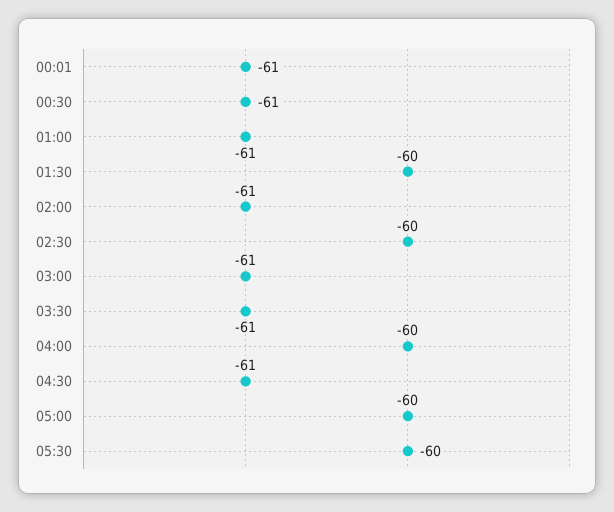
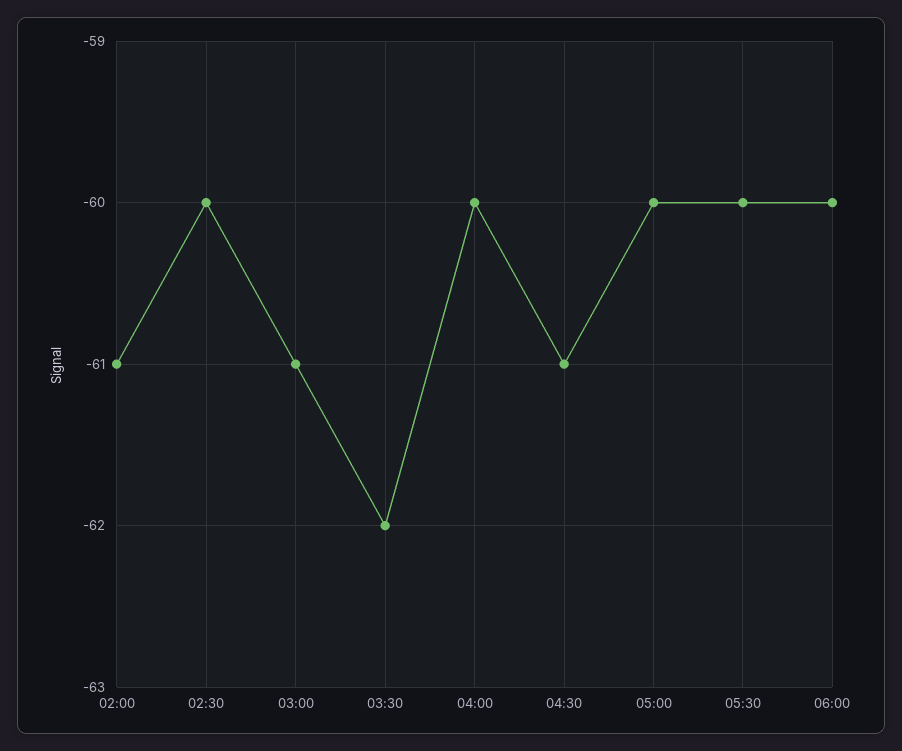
00:01: -61 -> none
00:30: -61 -> none
01:00: -61 -> none
01:30: -60 -> none
03:30: -61 -> -62
06:00: none -> -60

